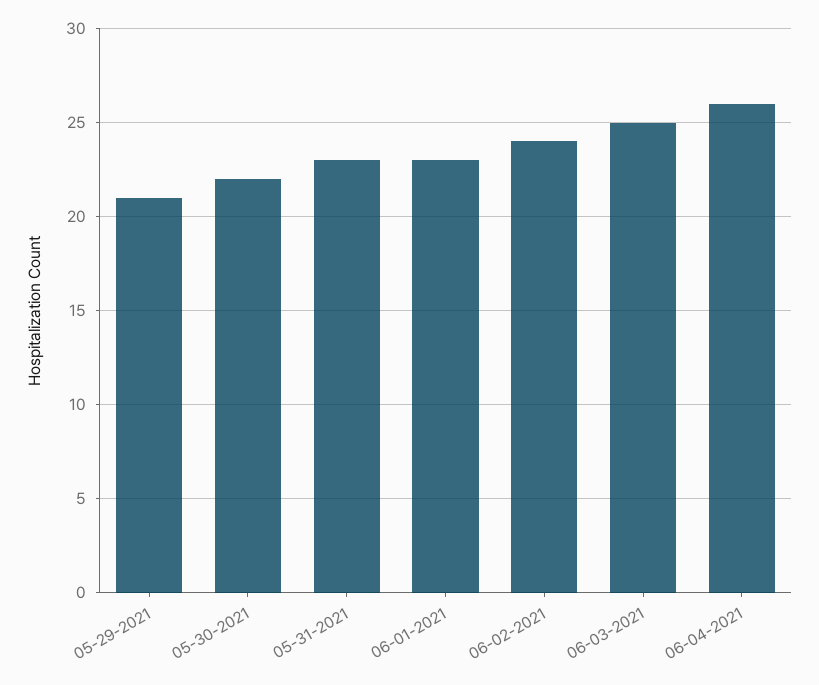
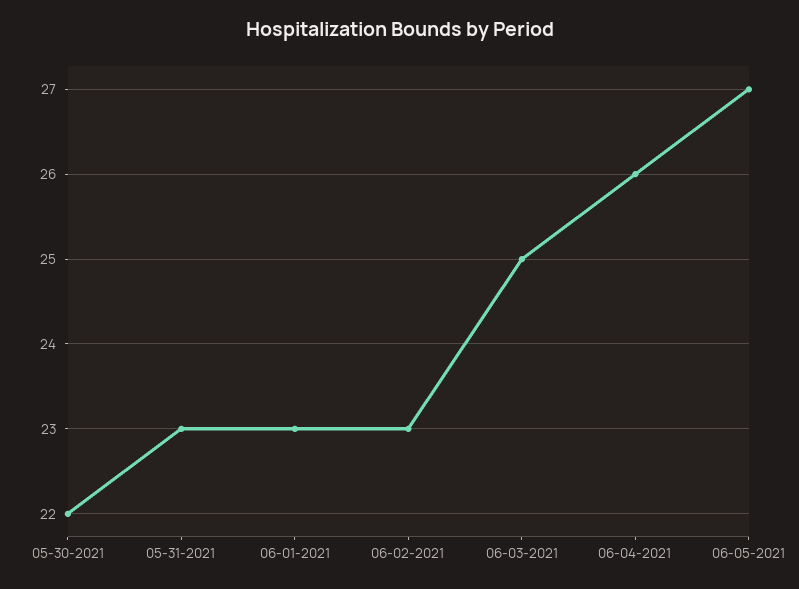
05-29-2021: 21 -> none
06-02-2021: 24 -> 23
06-05-2021: none -> 27

